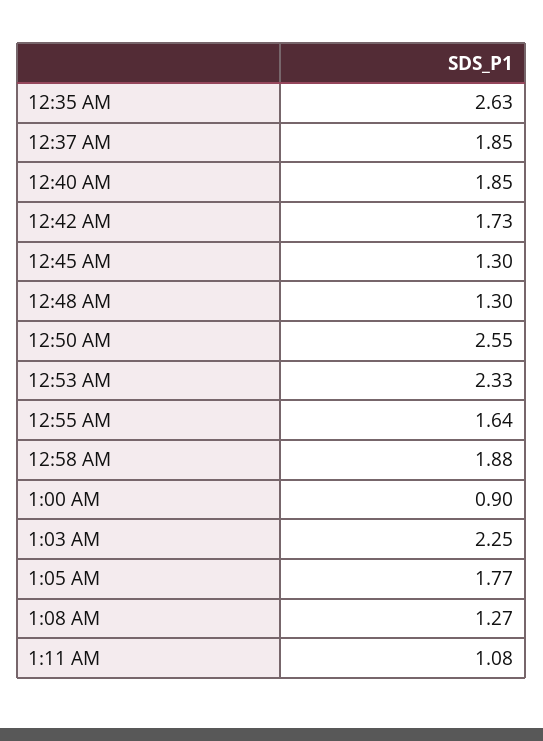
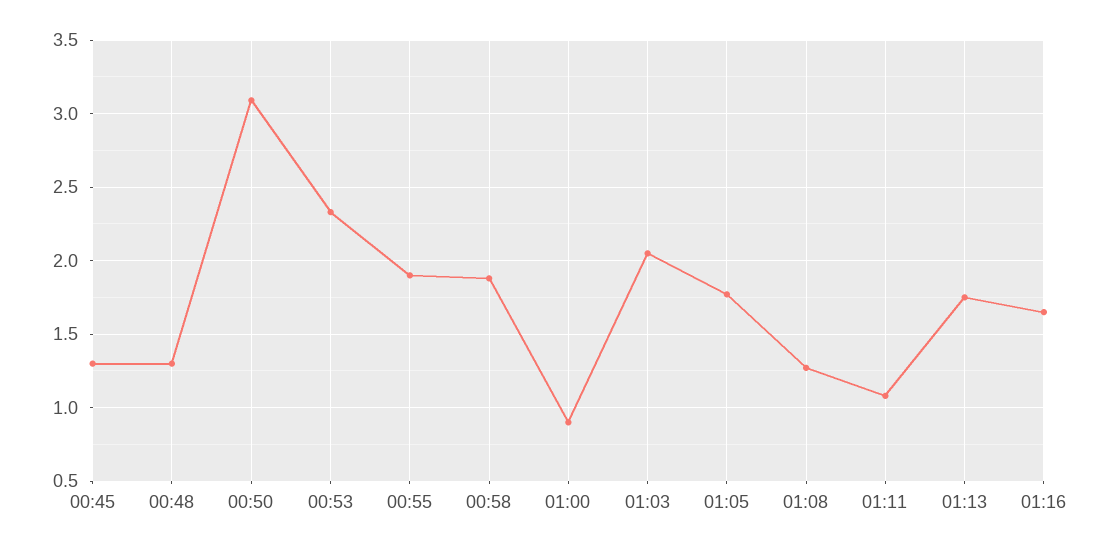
12:35 AM: 2.63 -> none
12:37 AM: 1.85 -> none
12:40 AM: 1.85 -> none
12:42 AM: 1.73 -> none
12:50 AM: 2.55 -> 3.1
12:55 AM: 1.64 -> 1.9
1:03 AM: 2.25 -> 2.05
01:13: none -> 1.75
01:16: none -> 1.65

